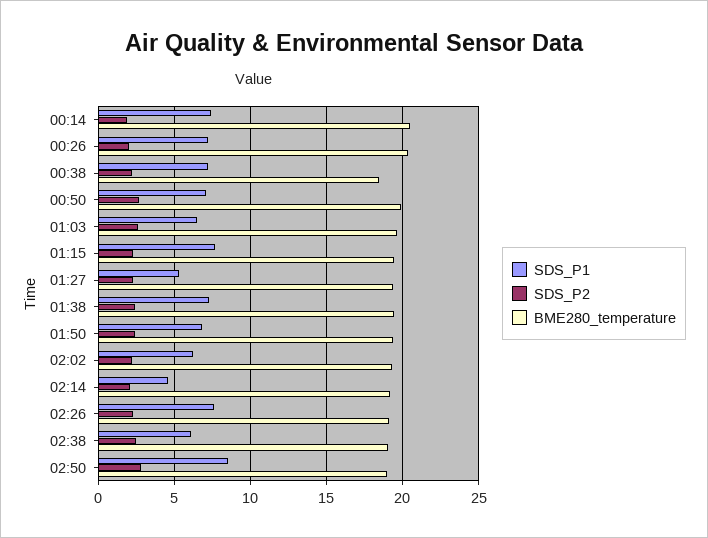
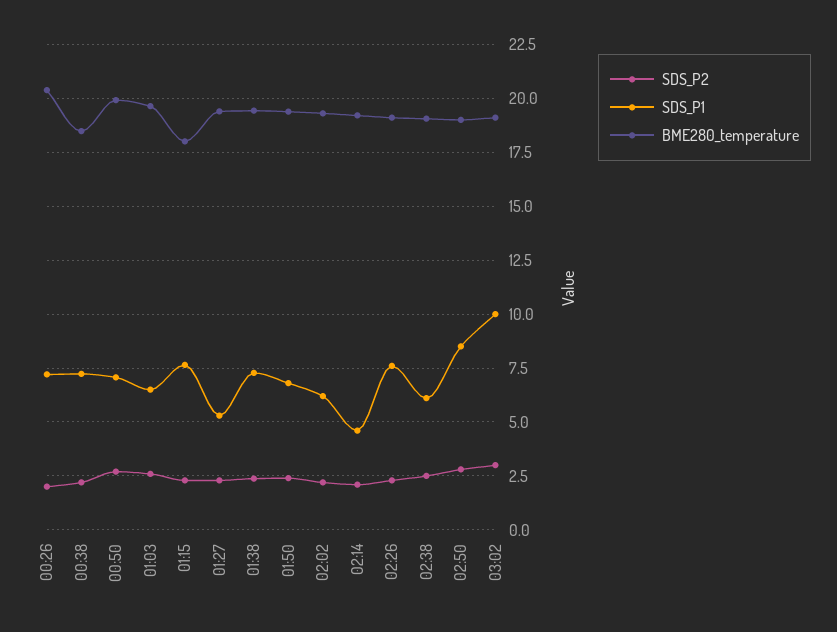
SDS_P1, 00:14: 7.5 -> none
SDS_P2, 00:14: 2 -> none
BME280_temperature, 00:14: 20.5 -> none
BME280_temperature, 01:15: 19.5 -> 18
SDS_P2, 03:02: none -> 3
SDS_P1, 03:02: none -> 10
BME280_temperature, 03:02: none -> 19

